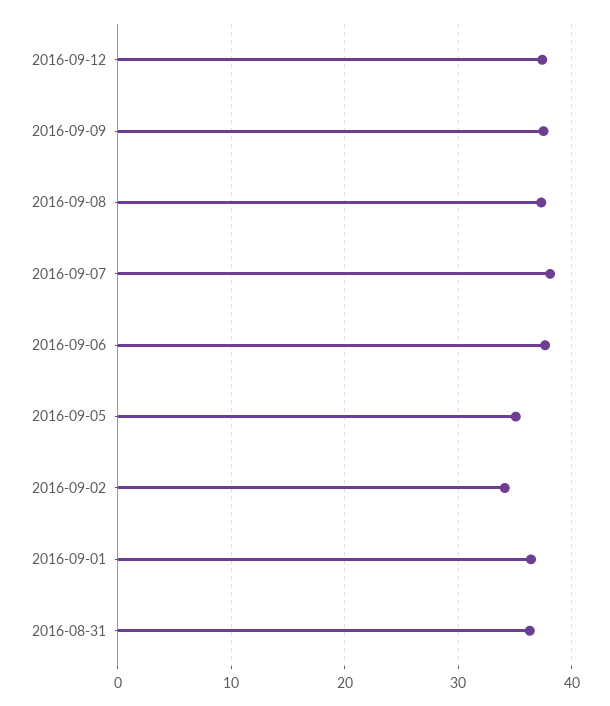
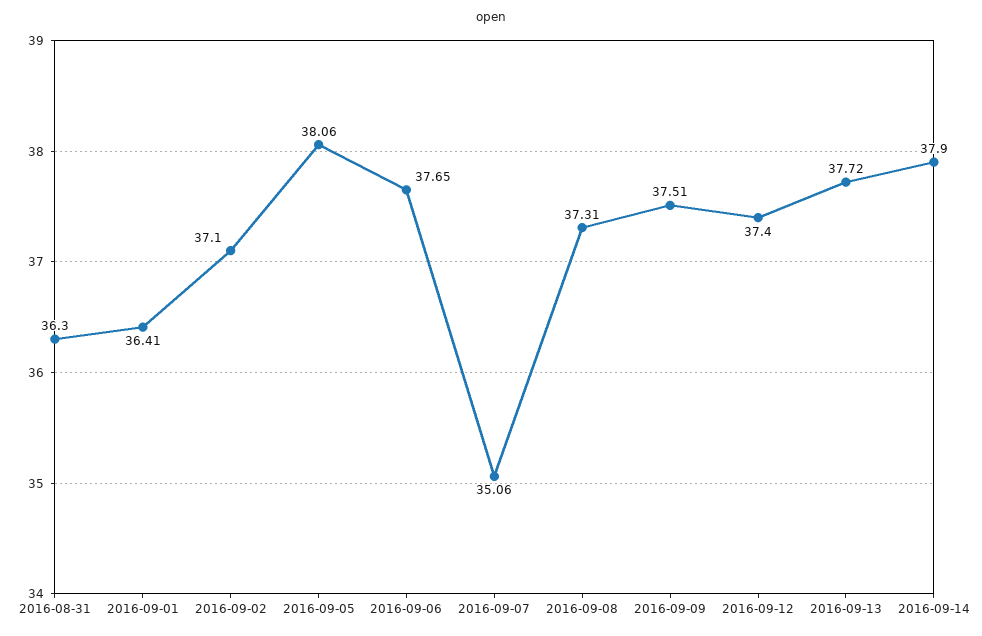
2016-09-07: 38 -> 35.06
2016-09-05: 35 -> 38.06
2016-09-02: 34 -> 37.1
2016-09-13: none -> 37.72
2016-09-14: none -> 37.9

